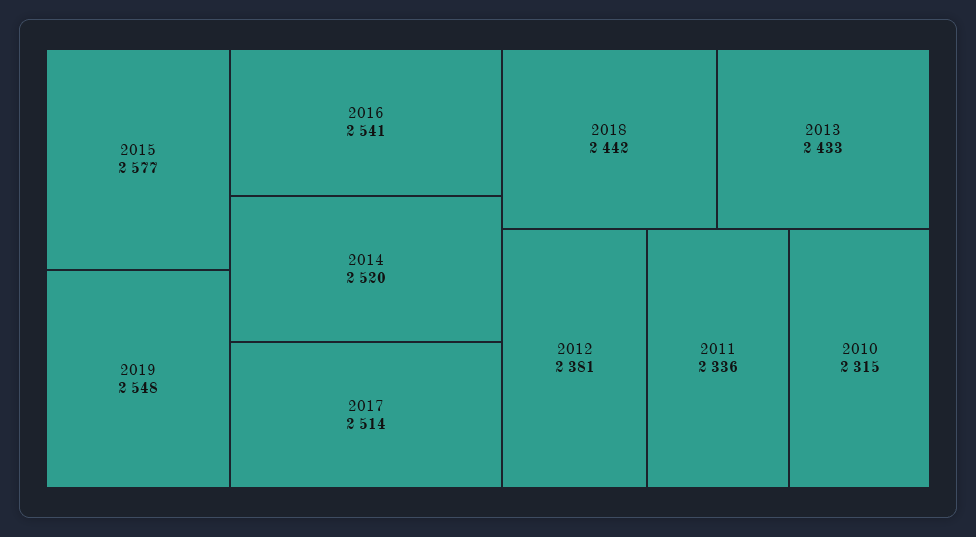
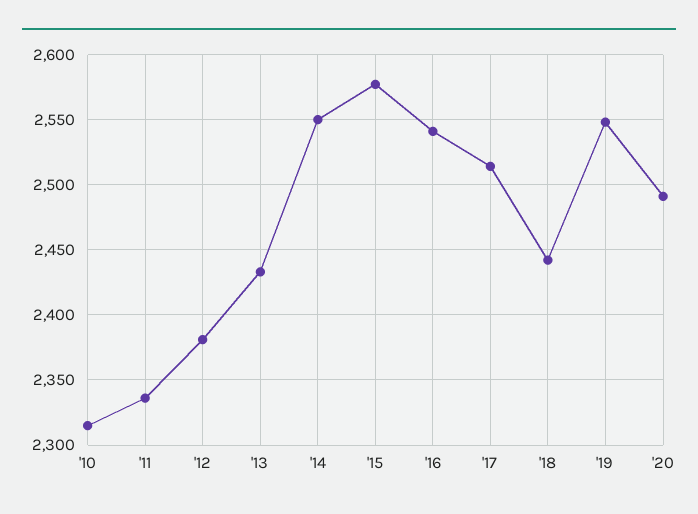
2014: 2520 -> 2550
'20: none -> 2490

